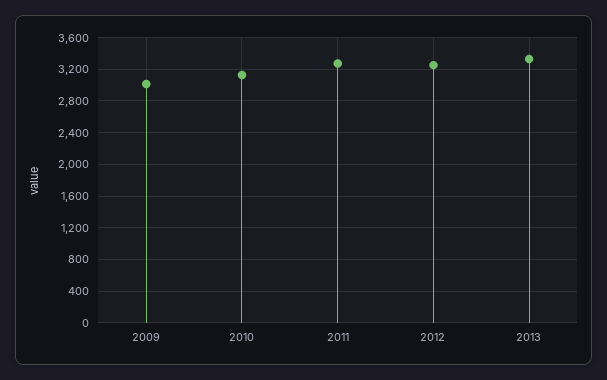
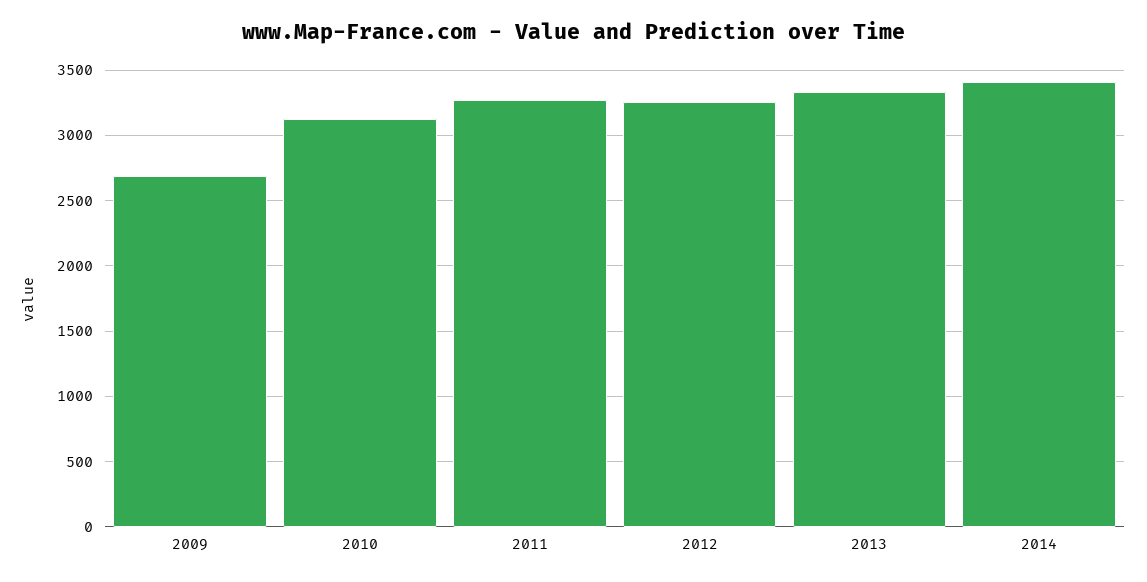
2009: 3000 -> 2700
2014: none -> 3400

